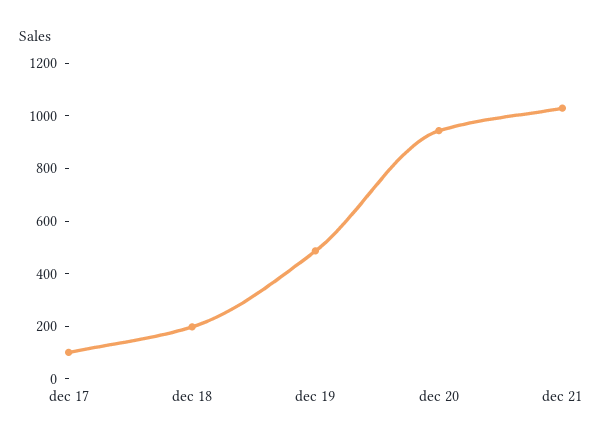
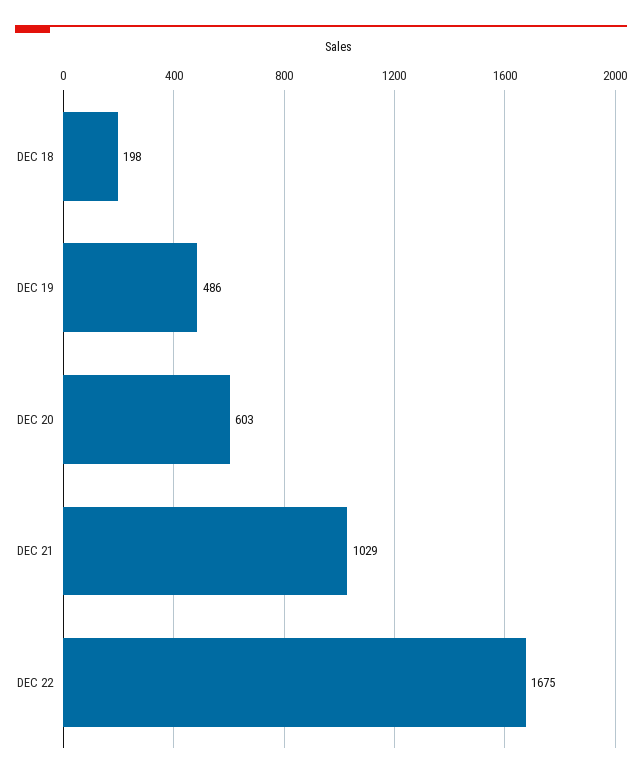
dec 17: 100 -> none
dec 20: 950 -> 603
DEC 22: none -> 1675

